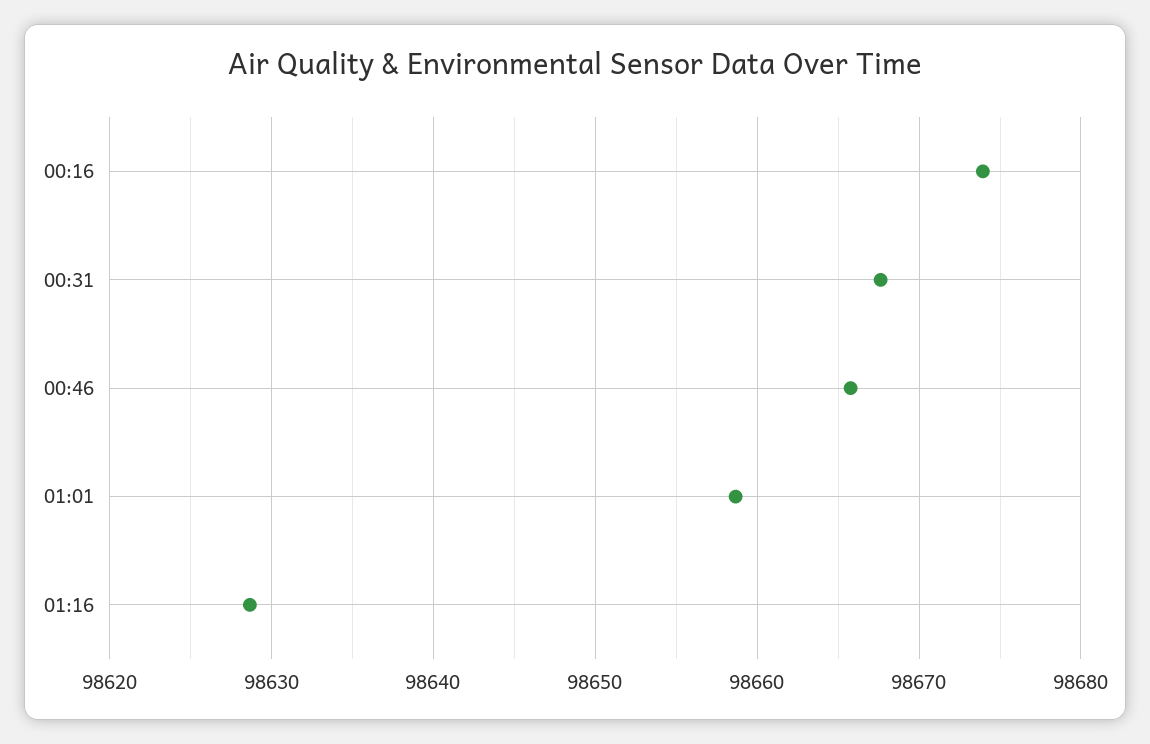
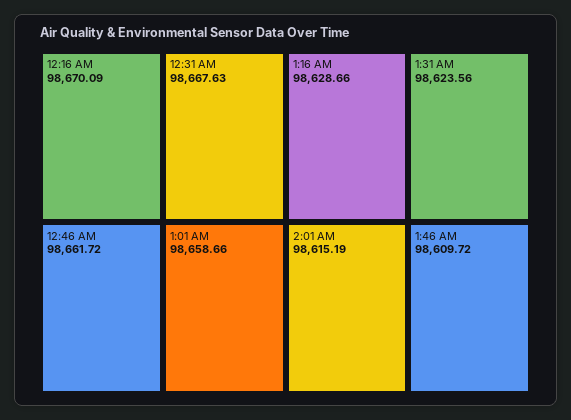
00:16: 98674 -> 98670.09
00:46: 98666 -> 98661.72
1:31 AM: none -> 98623.56
2:01 AM: none -> 98615.19
1:46 AM: none -> 98609.72

